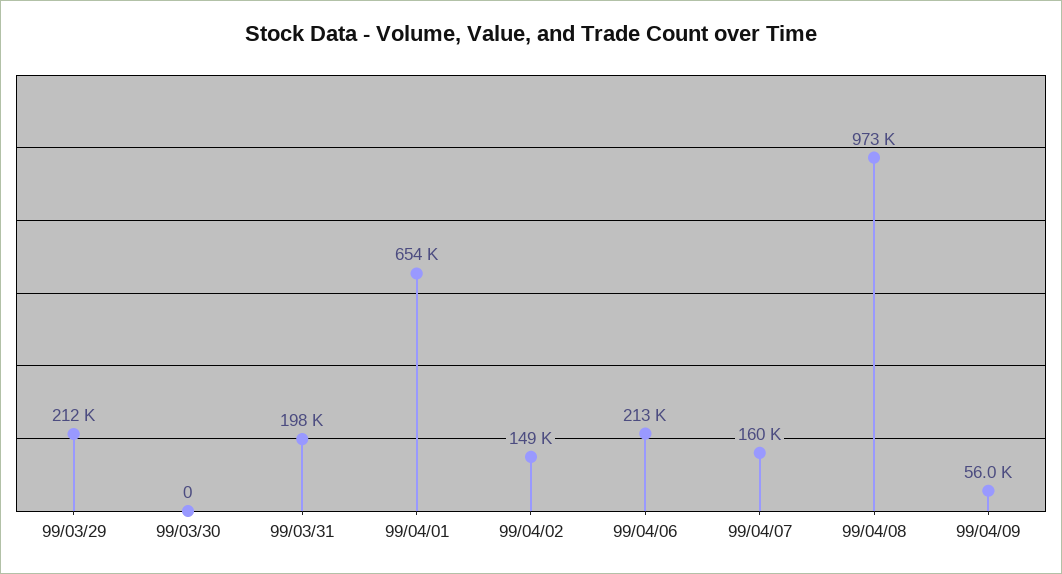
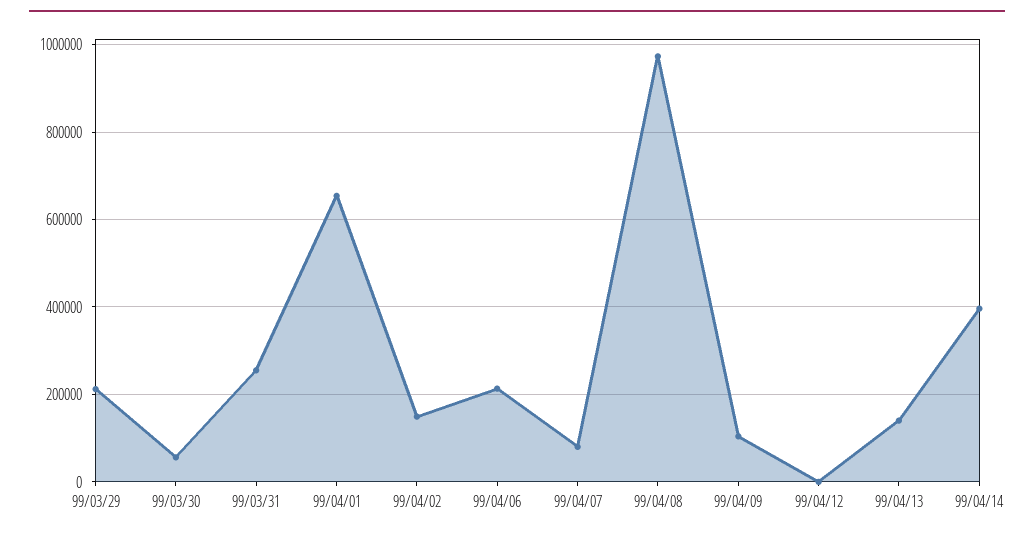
99/03/30: 0 -> 60000
99/03/31: 198000 -> 260000
99/04/07: 160000 -> 80000
99/04/09: 56000 -> 100000
99/04/12: none -> 0
99/04/13: none -> 140000
99/04/14: none -> 400000

